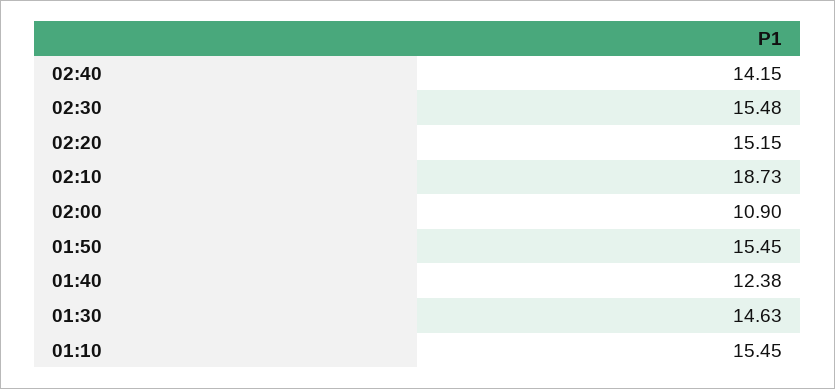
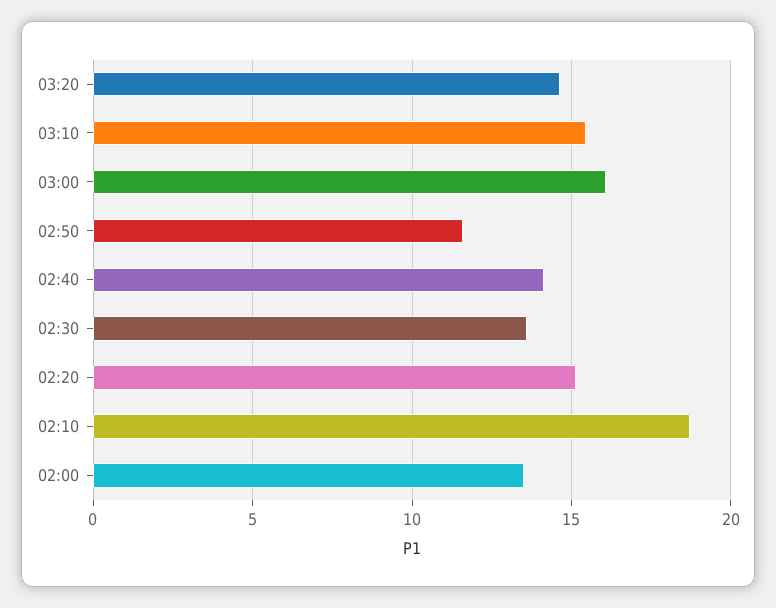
02:30: 15.48 -> 13.5
02:00: 10.9 -> 13.5
01:50: 15.45 -> none
01:40: 12.38 -> none
01:30: 14.63 -> none
01:10: 15.45 -> none
03:20: none -> 14.5
03:10: none -> 15.5
03:00: none -> 16
02:50: none -> 11.5

